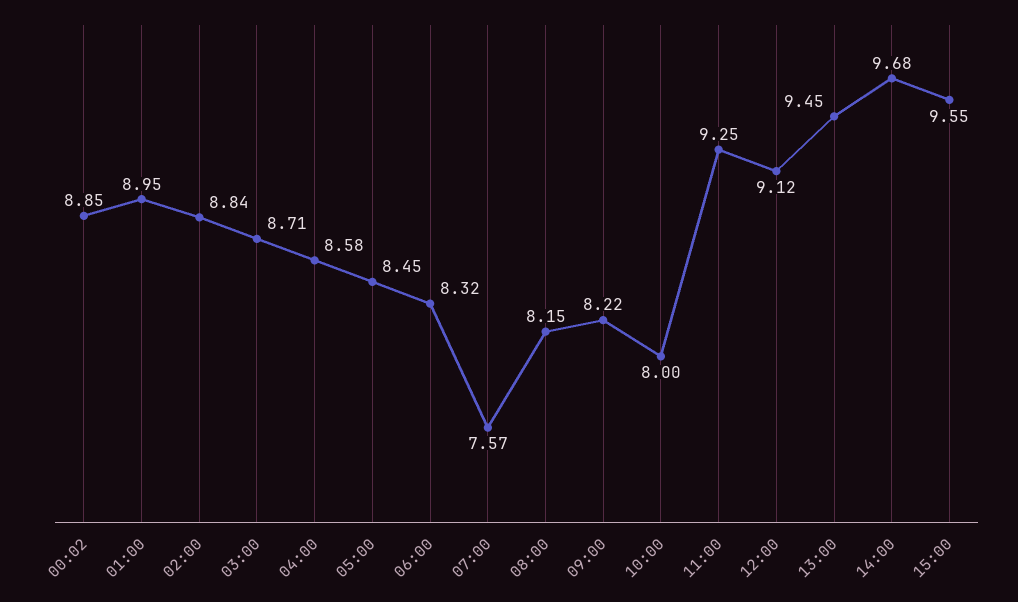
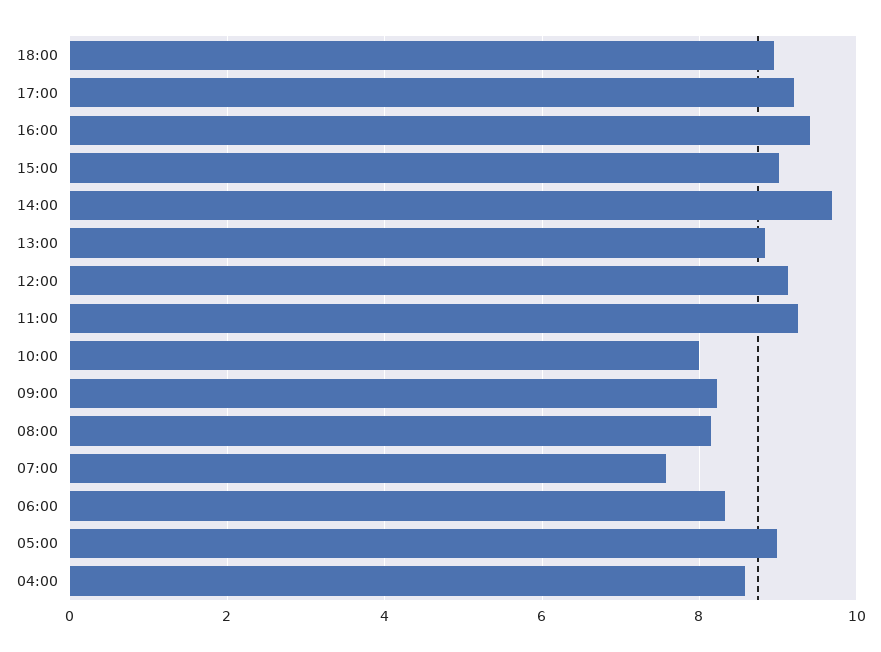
00:02: 8.85 -> none
01:00: 8.95 -> none
02:00: 8.84 -> none
03:00: 8.71 -> none
05:00: 8.45 -> 9
13:00: 9.45 -> 8.8
15:00: 9.55 -> 9
18:00: none -> 9
17:00: none -> 9.2
16:00: none -> 9.4

